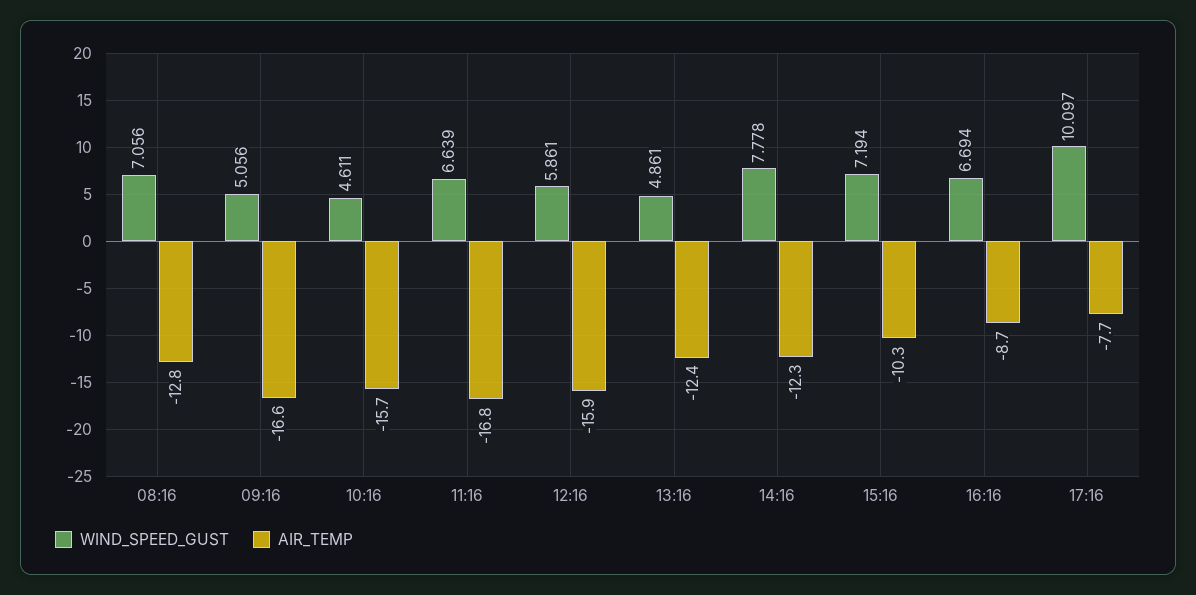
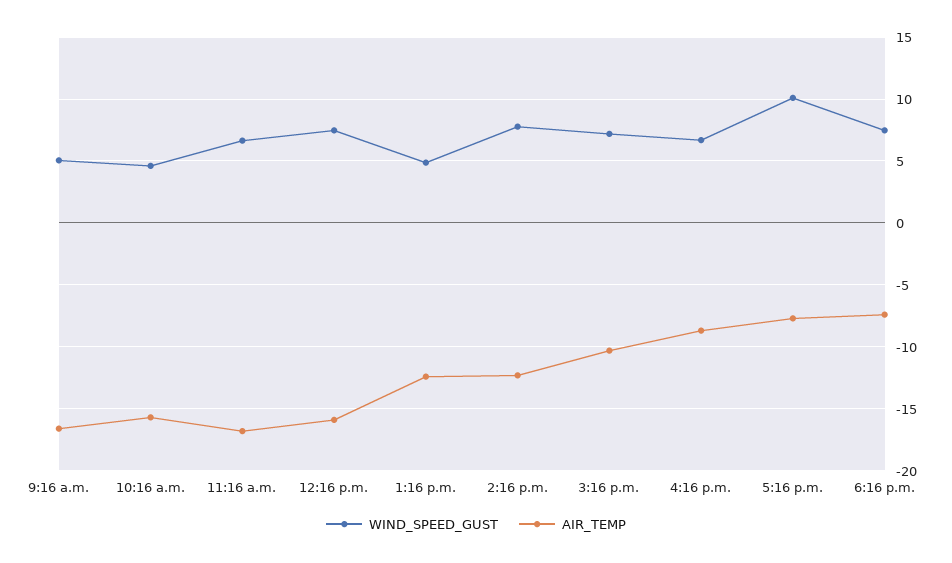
WIND_SPEED_GUST, 08:16: 7.056 -> none
AIR_TEMP, 08:16: -12.8 -> none
WIND_SPEED_GUST, 12:16: 5.861 -> 7.5
WIND_SPEED_GUST, 6:16 p.m.: none -> 7.5
AIR_TEMP, 6:16 p.m.: none -> -7.5

